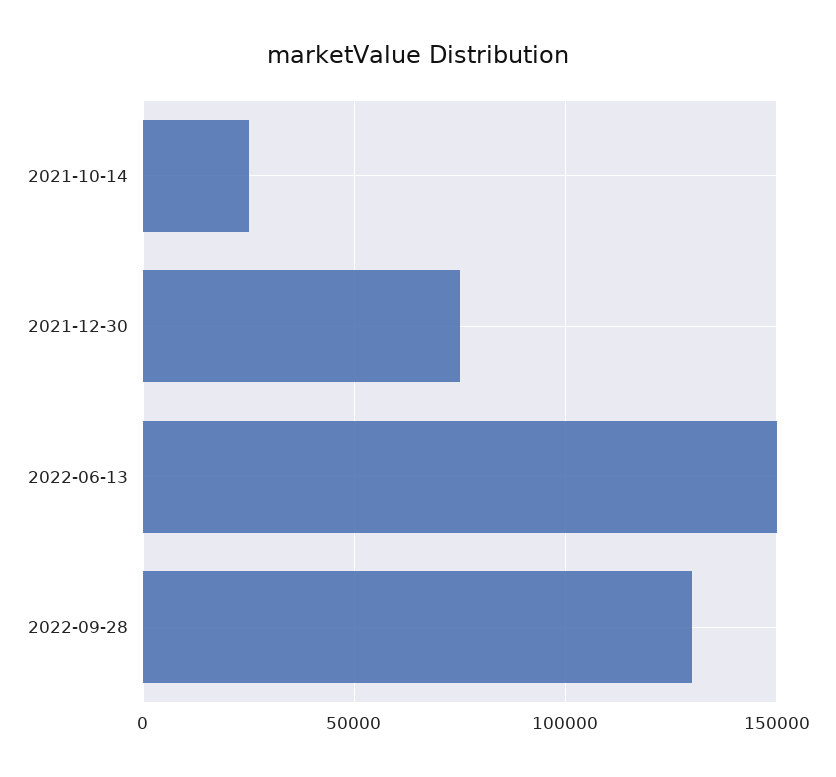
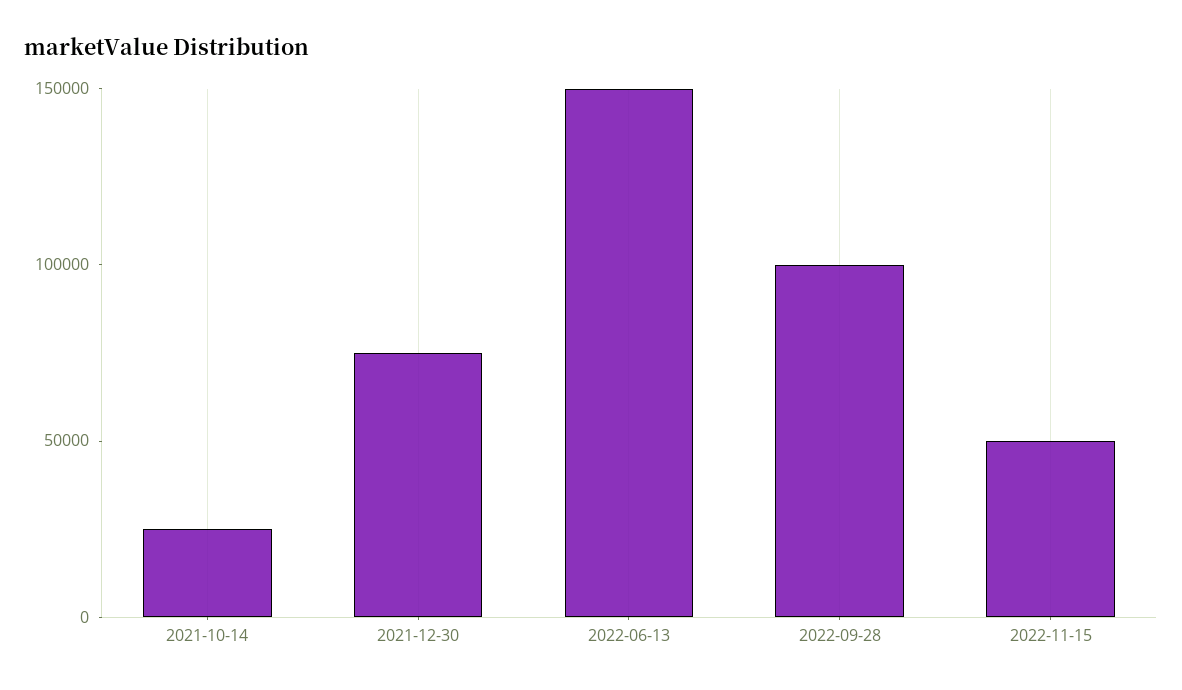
2022-09-28: 130000 -> 100000
2022-11-15: none -> 50000

